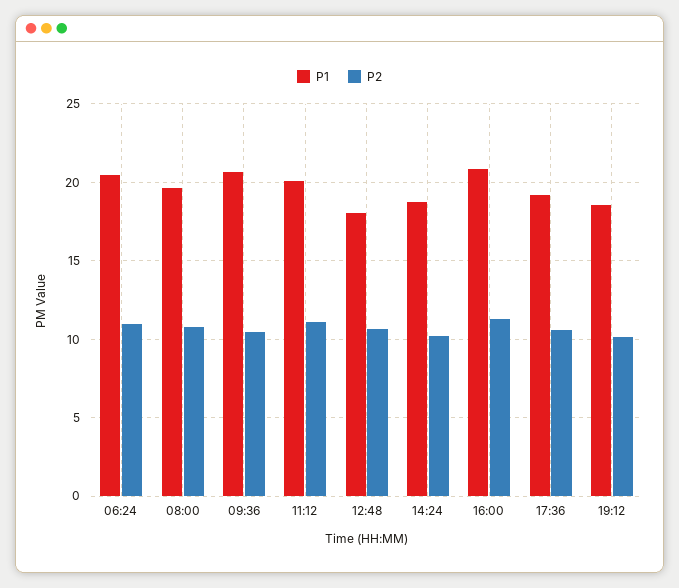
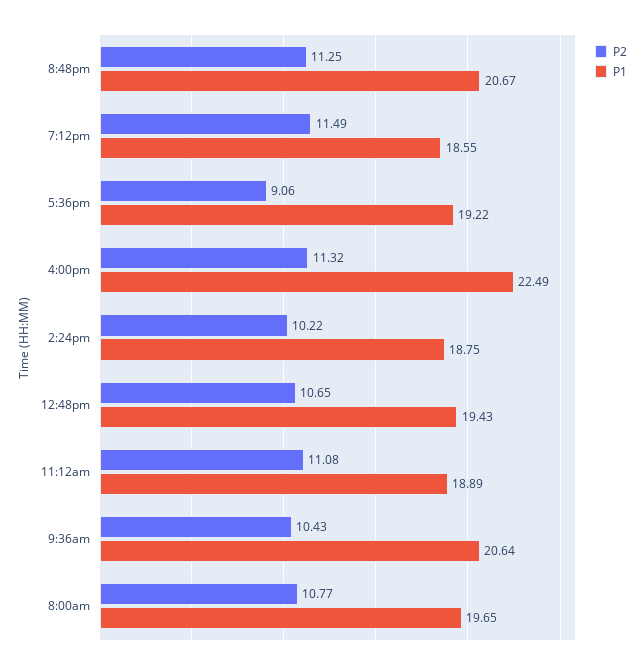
P1, 06:24: 20.5 -> none
P2, 06:24: 11 -> none
P1, 11:12: 20 -> 18.89
P1, 12:48: 18 -> 19.43
P1, 16:00: 21 -> 22.49
P2, 17:36: 10.5 -> 9.06
P2, 19:12: 10 -> 11.49
P2, 8:48pm: none -> 11.25
P1, 8:48pm: none -> 20.67

